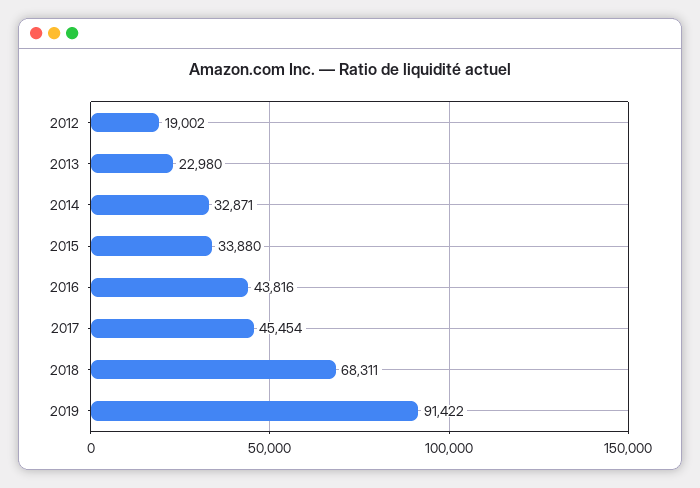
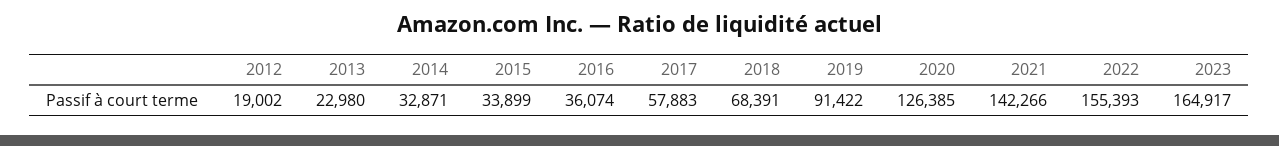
2015: 33880 -> 33899
2016: 43816 -> 36074
2017: 45454 -> 57883
2018: 68311 -> 68391
2020: none -> 126385
2021: none -> 142266
2022: none -> 155393
2023: none -> 164917

